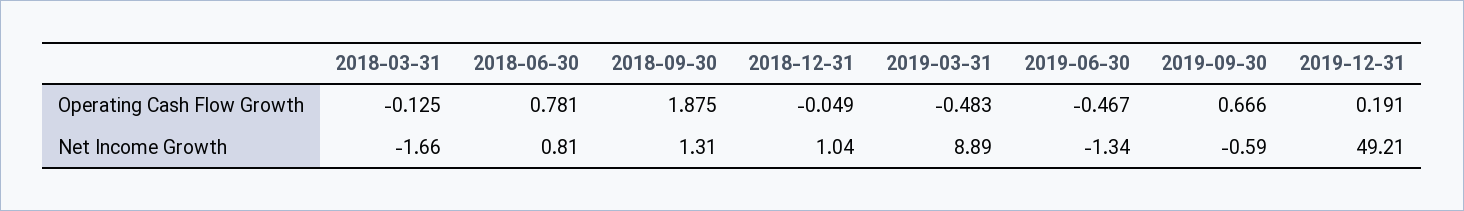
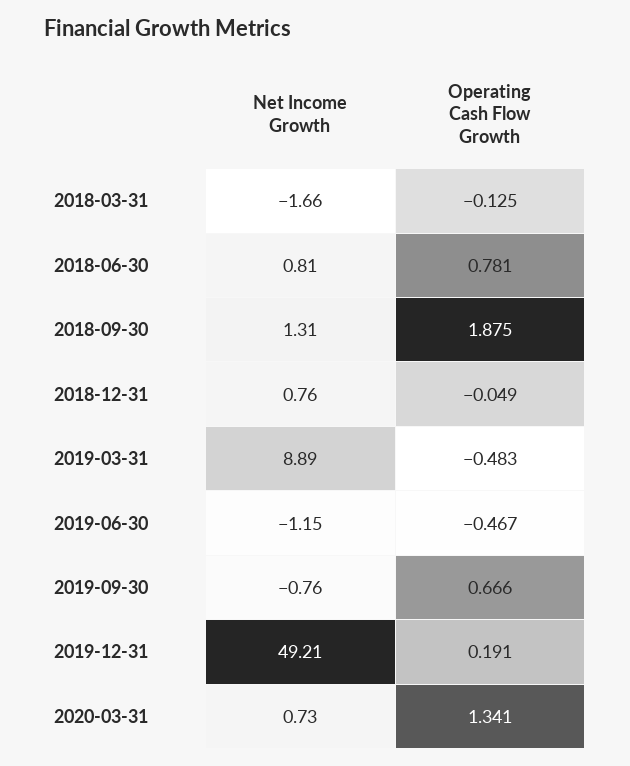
2018-12-31, Net Income Growth: 1.04 -> 0.76
2019-06-30, Net Income Growth: -1.34 -> -1.15
2019-09-30, Net Income Growth: -0.59 -> -0.76
2020-03-31, Net Income Growth: none -> 0.73
2020-03-31, Operating Cash Flow Growth: none -> 1.341

